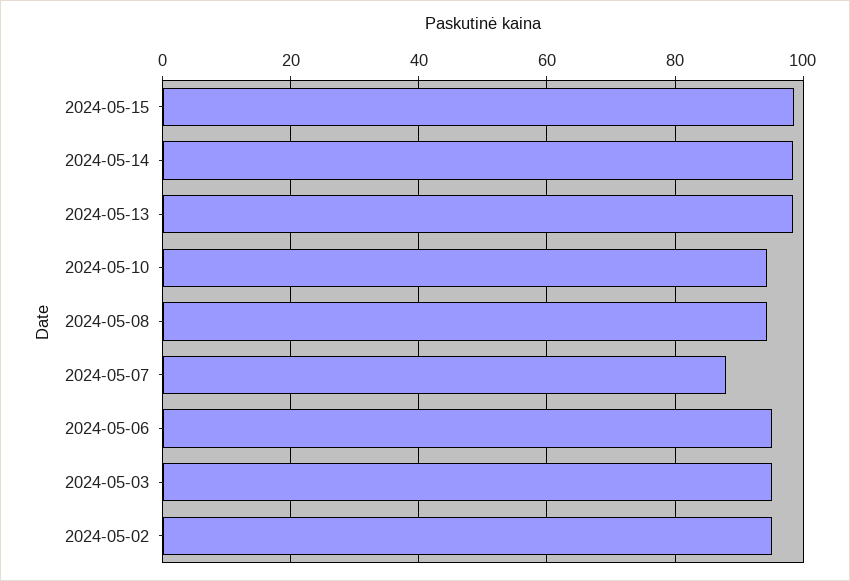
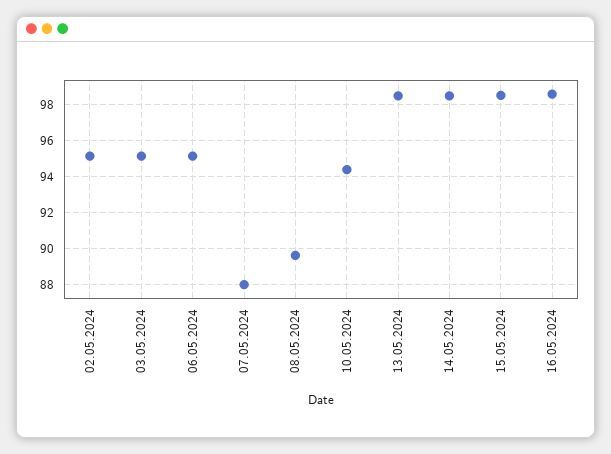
2024-05-08: 94 -> 89.5
16.05.2024: none -> 98.5

